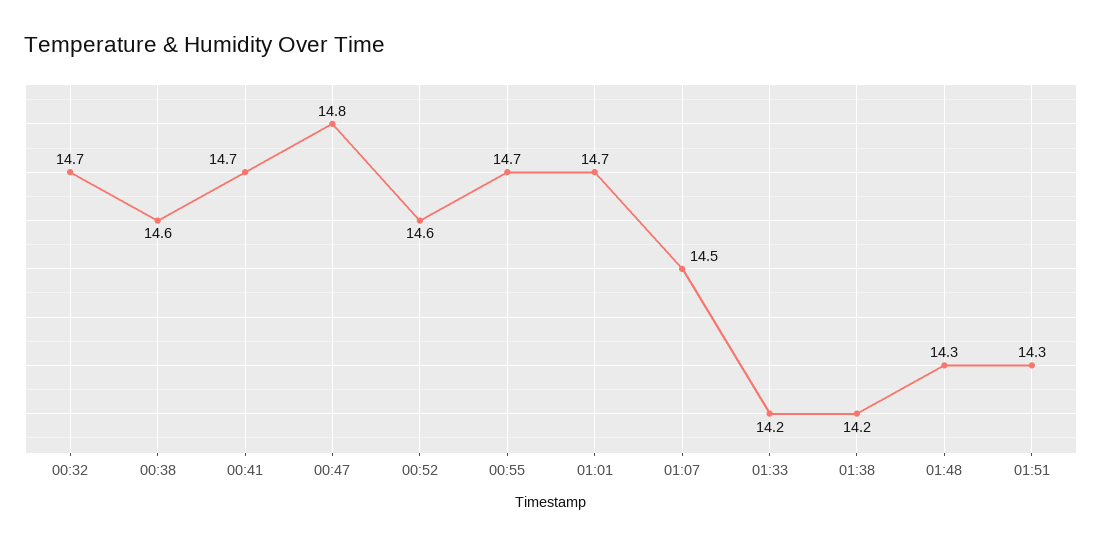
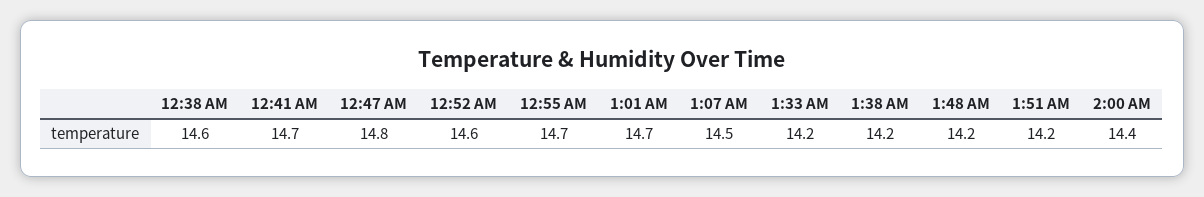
00:32: 14.7 -> none
01:48: 14.3 -> 14.2
01:51: 14.3 -> 14.2
2:00 AM: none -> 14.4

